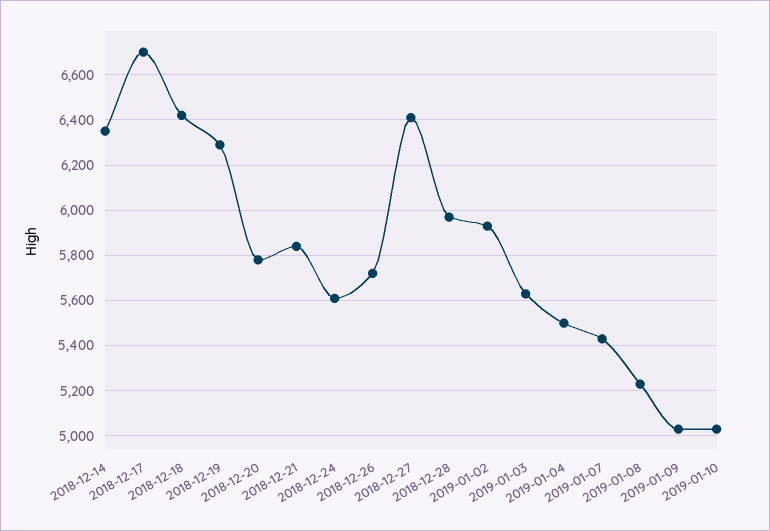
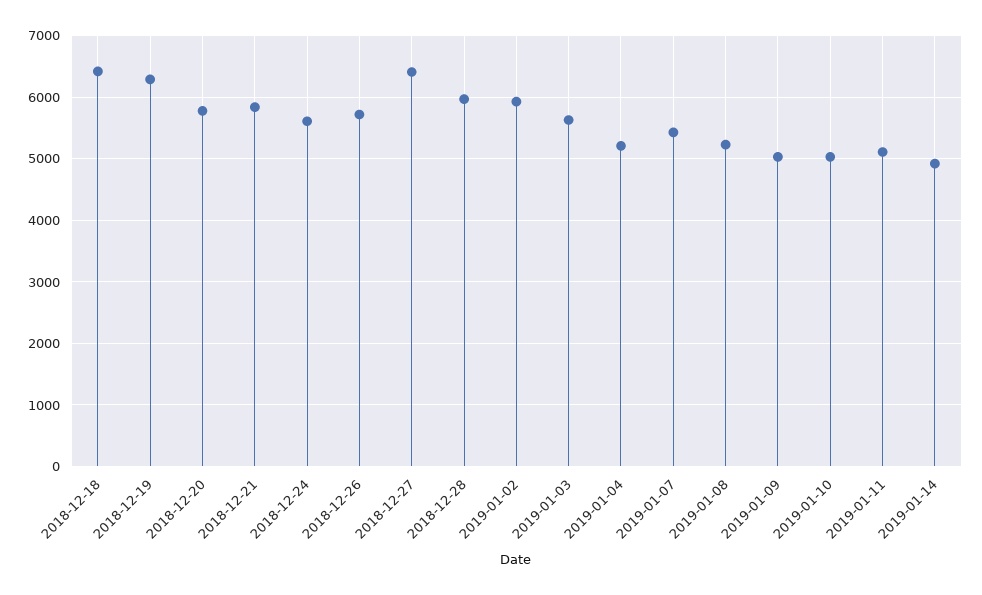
2018-12-14: 6350 -> none
2018-12-17: 6700 -> none
2019-01-04: 5500 -> 5200
2019-01-11: none -> 5100
2019-01-14: none -> 4900

